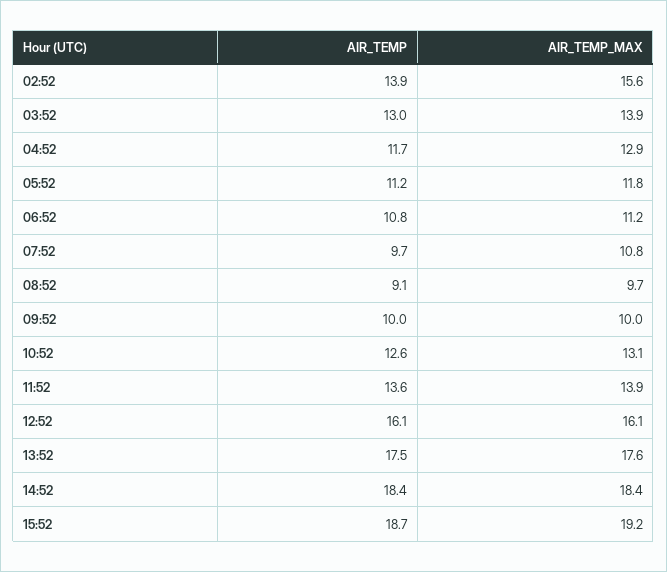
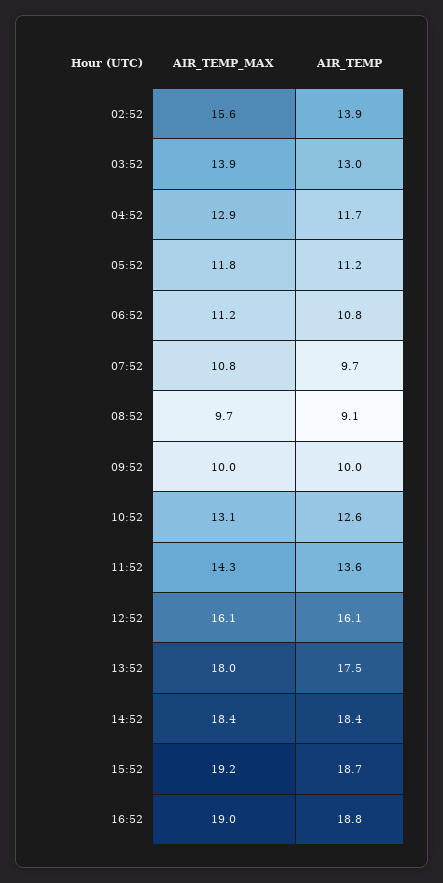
AIR_TEMP_MAX, 11:52: 13.9 -> 14.3
AIR_TEMP_MAX, 13:52: 17.6 -> 18
AIR_TEMP_MAX, 16:52: none -> 19
AIR_TEMP, 16:52: none -> 18.8

